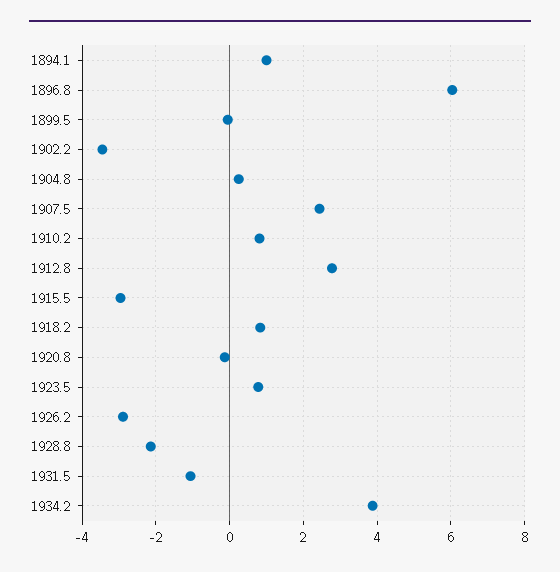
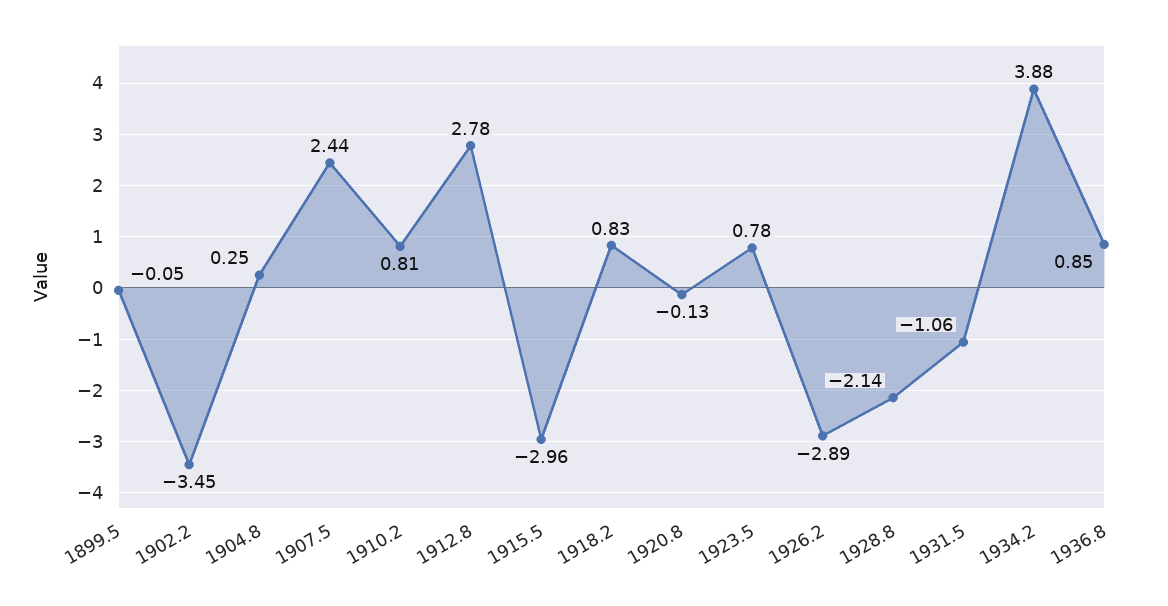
1894.1: 1 -> none
1896.8: 6 -> none
1936.8: none -> 0.85

